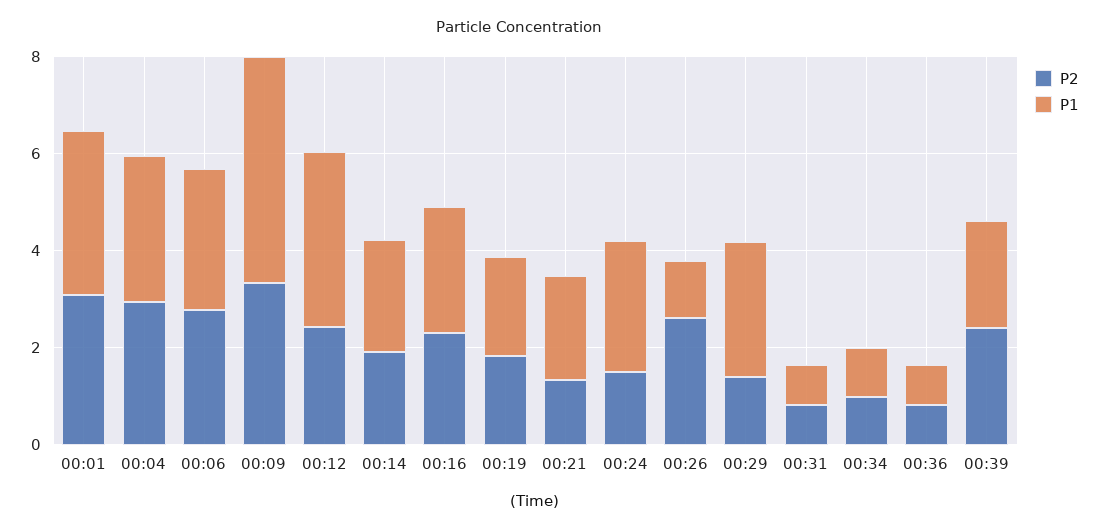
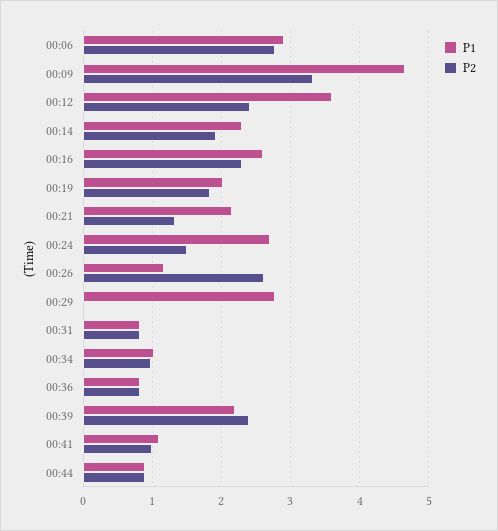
P2, 00:01: 3 -> none
P1, 00:01: 3.5 -> none
P2, 00:04: 3 -> none
P1, 00:04: 3 -> none
P2, 00:29: 1.5 -> 0
P1, 00:41: none -> 1.1
P2, 00:41: none -> 1
P1, 00:44: none -> 0.9
P2, 00:44: none -> 0.9

